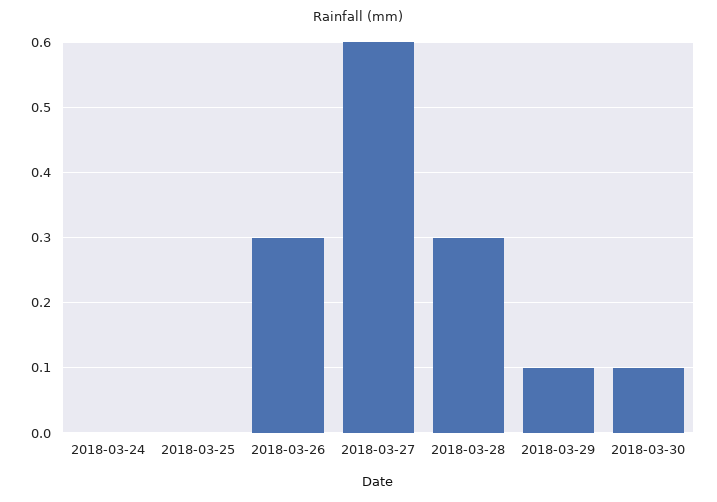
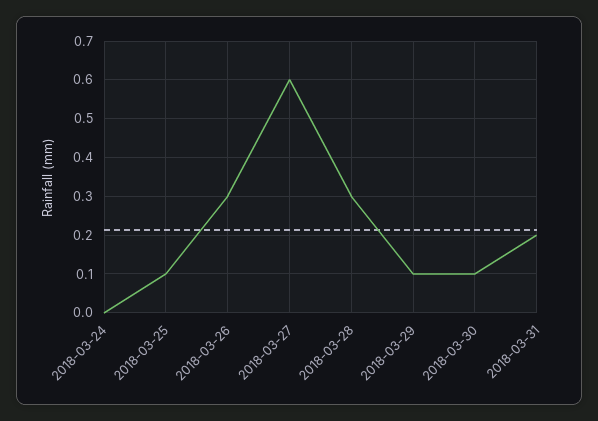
2018-03-25: 0 -> 0.1
2018-03-31: none -> 0.2

